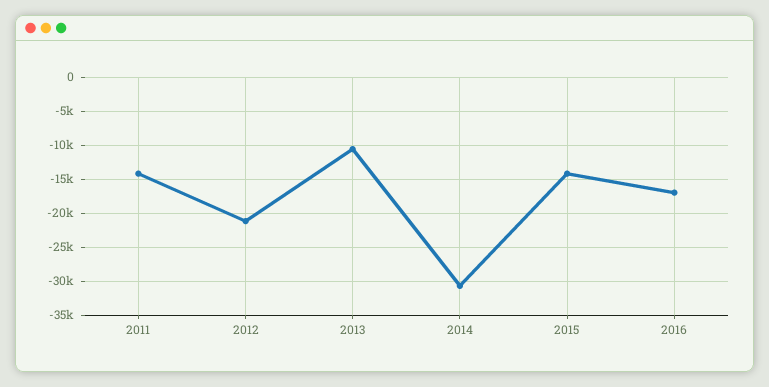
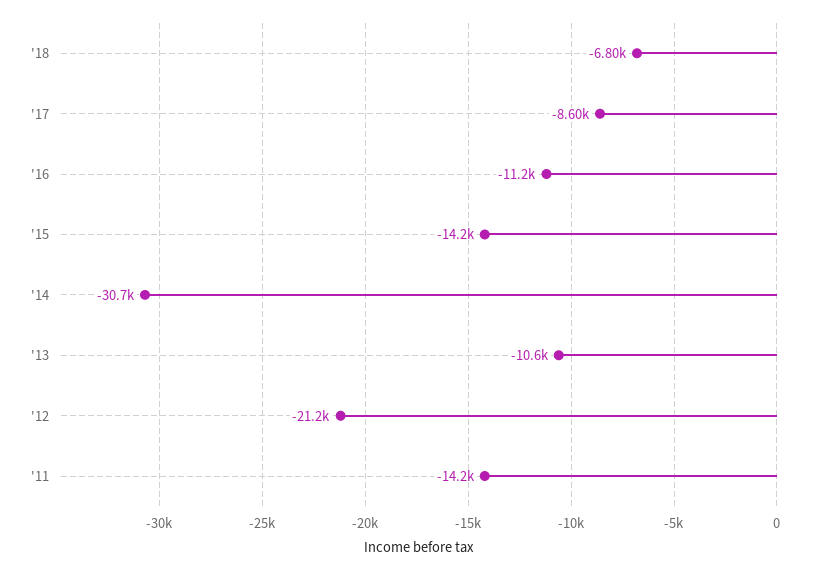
2016: -17000 -> -11200
'18: none -> -6800
'17: none -> -8600

